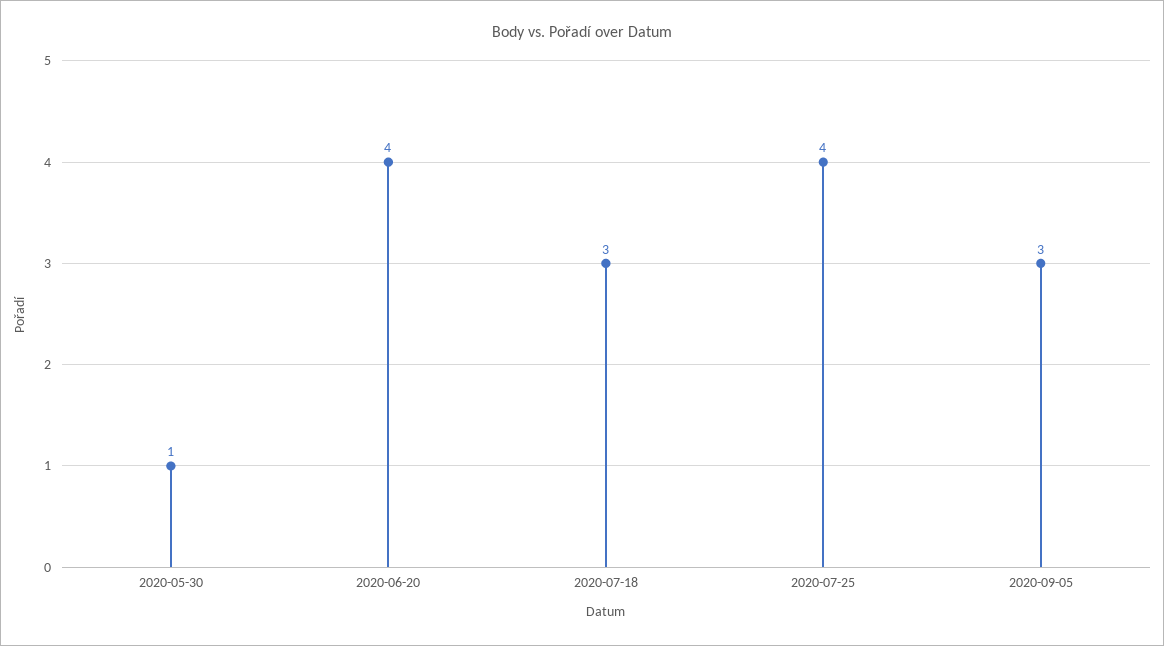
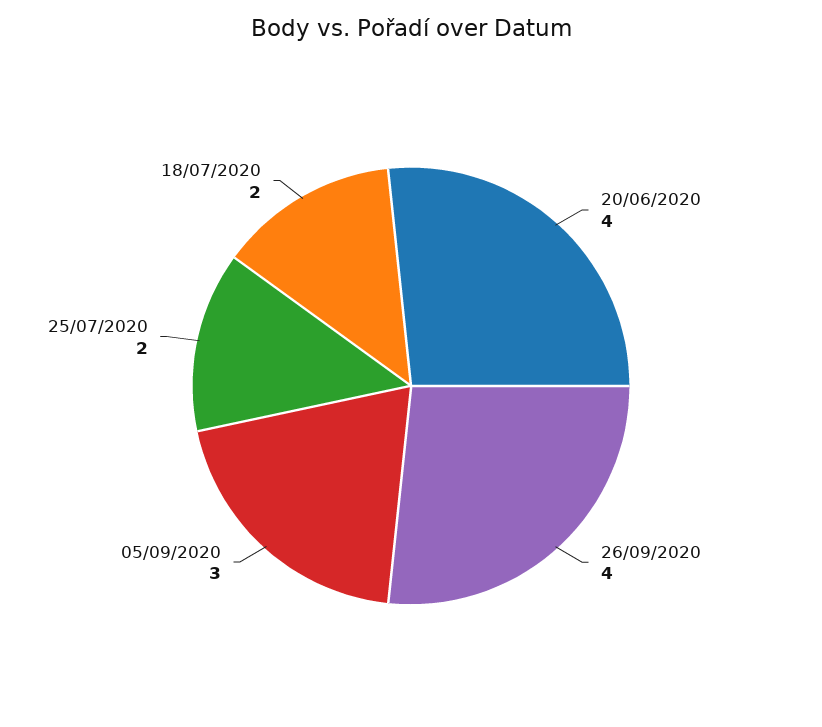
2020-05-30: 1 -> none
2020-07-18: 3 -> 2
2020-07-25: 4 -> 2
26/09/2020: none -> 4

